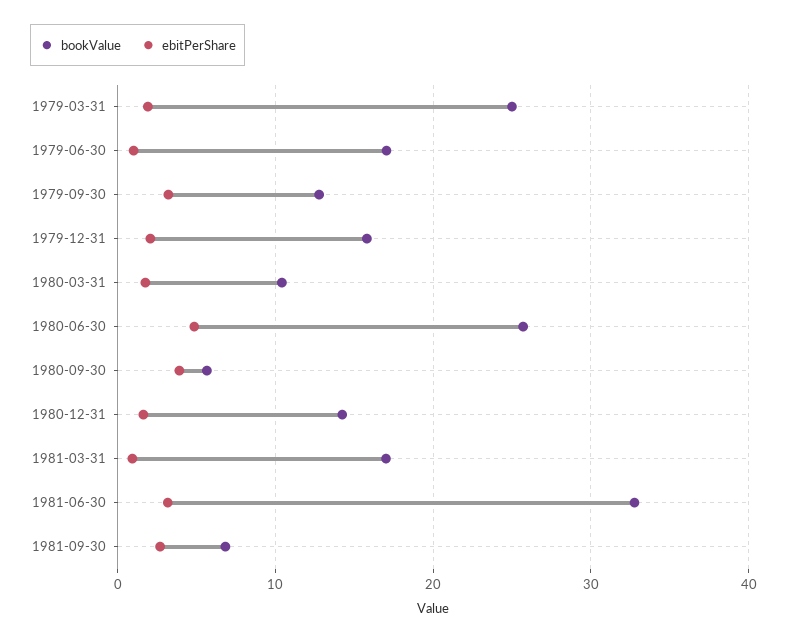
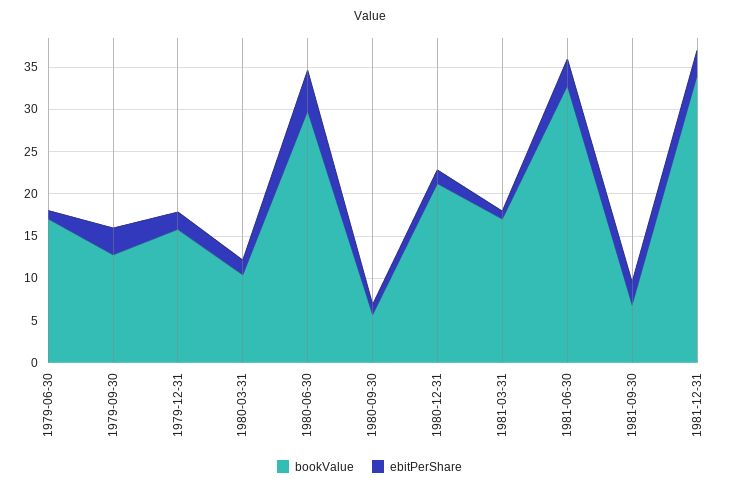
bookValue, 1979-03-31: 25 -> none
ebitPerShare, 1979-03-31: 2 -> none
bookValue, 1980-06-30: 26 -> 30
ebitPerShare, 1980-09-30: 4 -> 1
bookValue, 1980-12-31: 14 -> 21
bookValue, 1981-12-31: none -> 34
ebitPerShare, 1981-12-31: none -> 3

